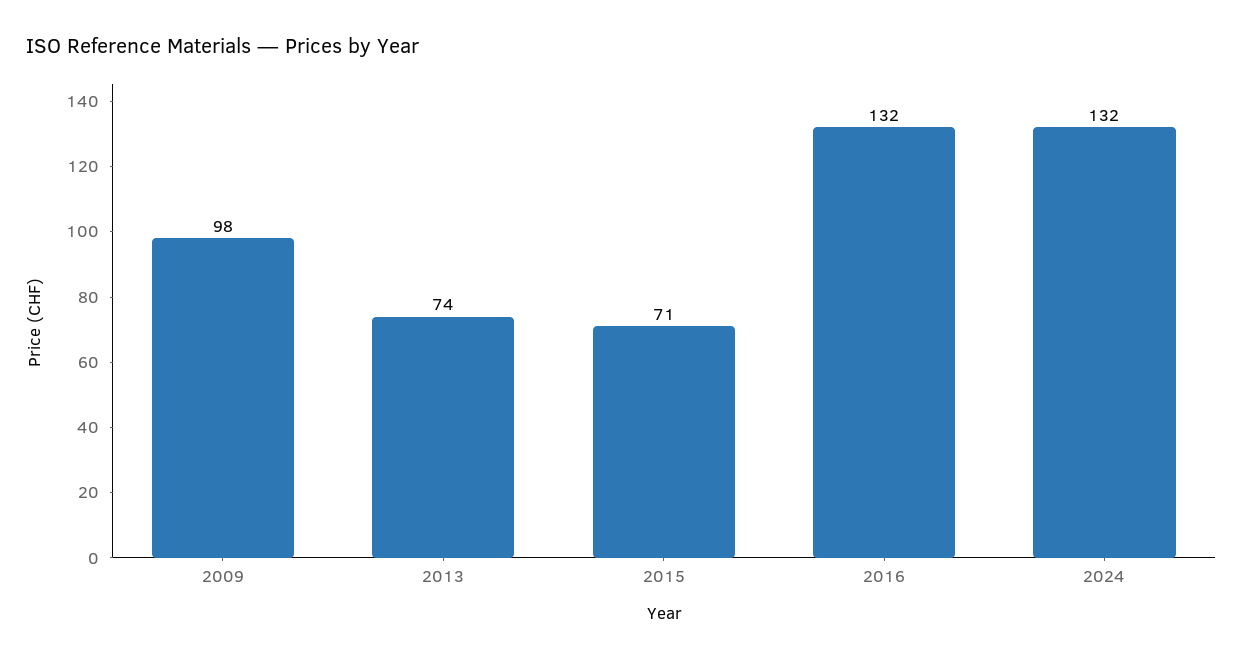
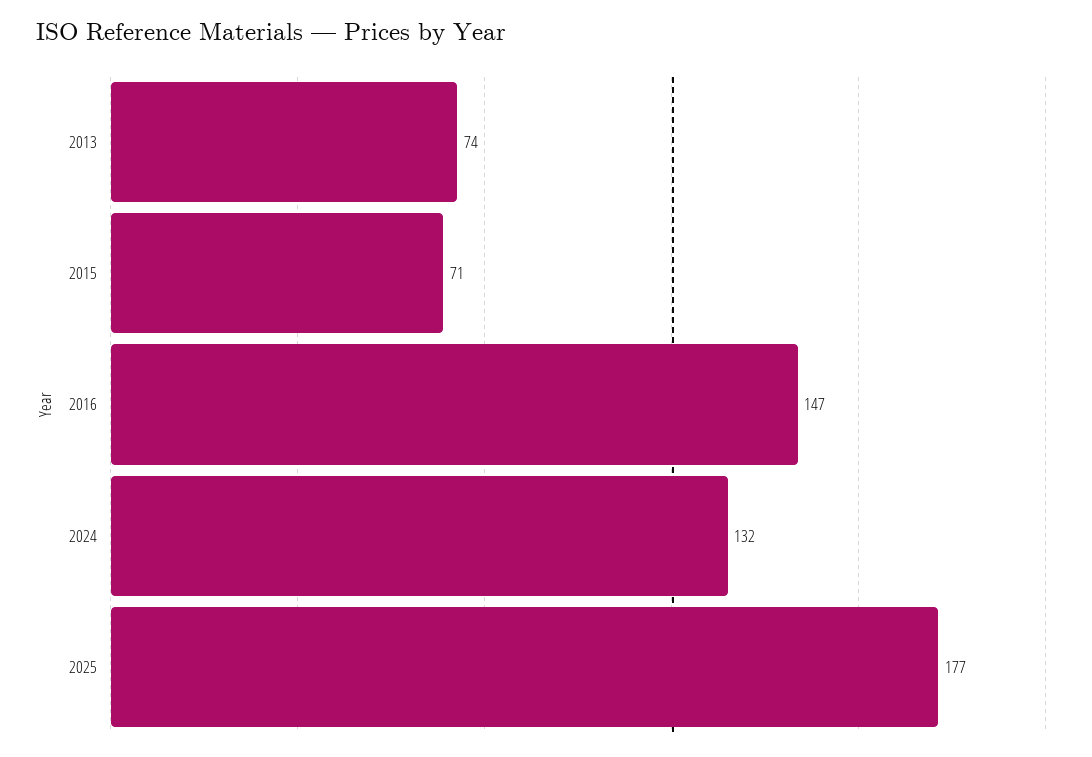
2009: 98 -> none
2016: 132 -> 147
2025: none -> 177

